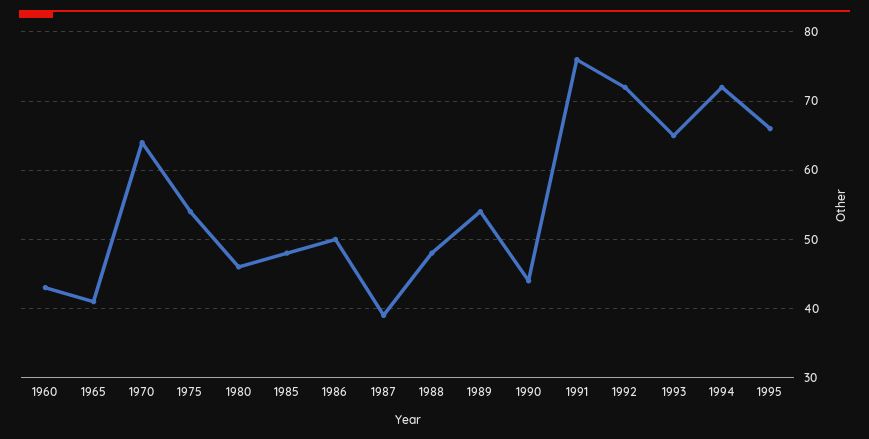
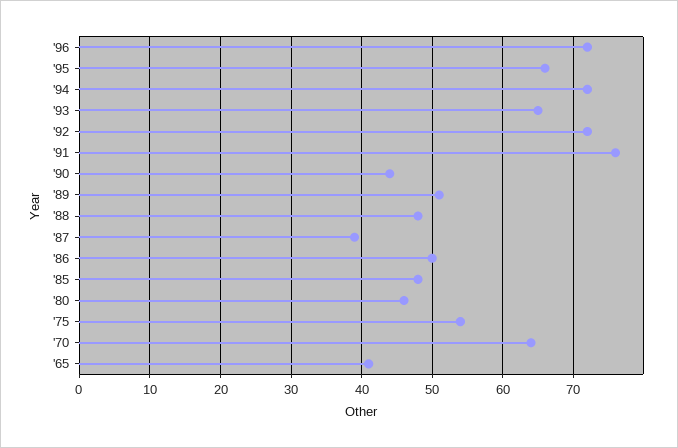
1960: 43 -> none
1989: 54 -> 51
'96: none -> 72

